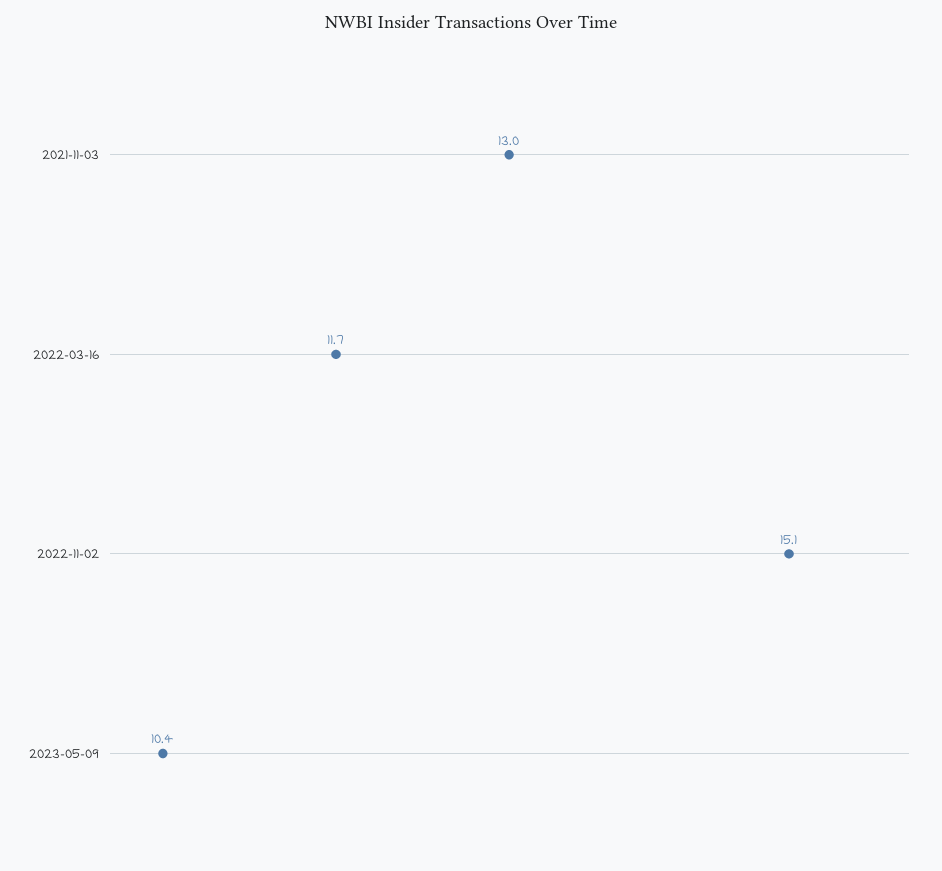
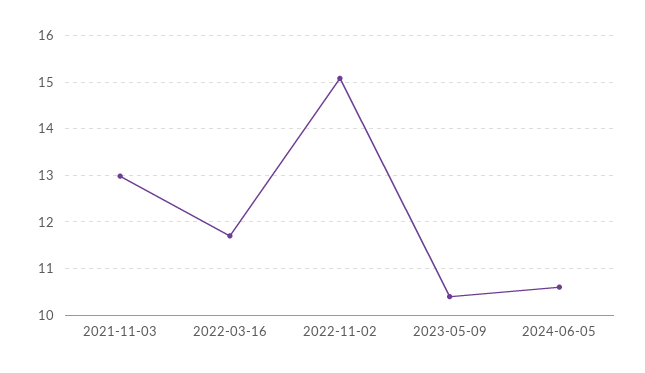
2024-06-05: none -> 10.6

